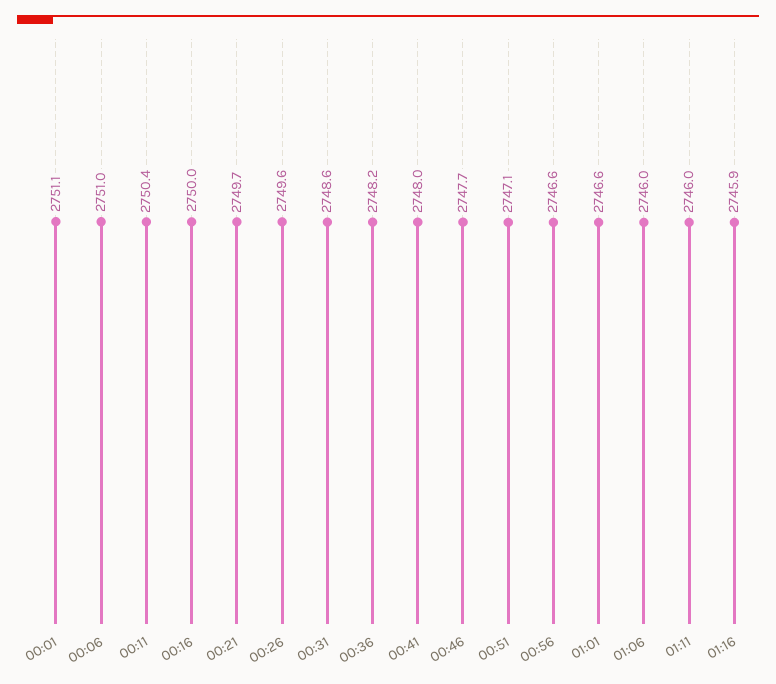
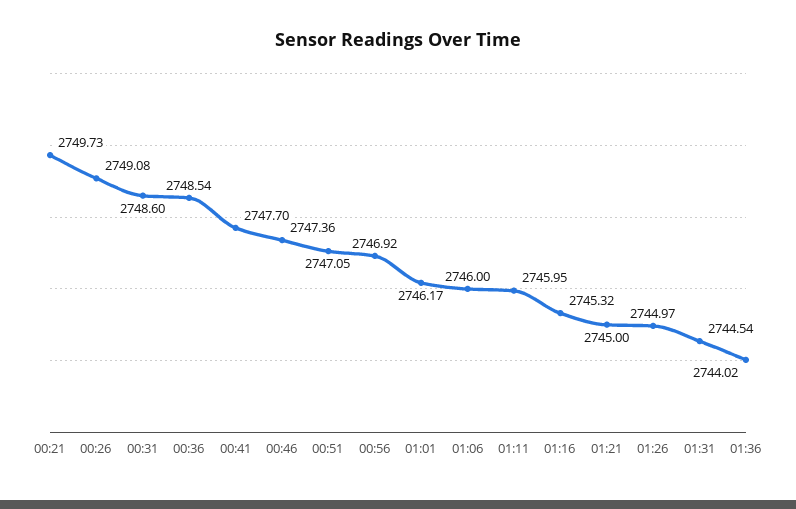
00:01: 2751.1 -> none
00:06: 2751 -> none
00:11: 2750.4 -> none
00:16: 2750 -> none
00:26: 2749.6 -> 2749.08
00:36: 2748.2 -> 2748.54
00:41: 2748 -> 2747.7
00:46: 2747.7 -> 2747.36
00:56: 2746.6 -> 2746.92
01:01: 2746.6 -> 2746.17
01:16: 2745.9 -> 2745.32
01:21: none -> 2745
01:26: none -> 2744.97
01:31: none -> 2744.54
01:36: none -> 2744.02

